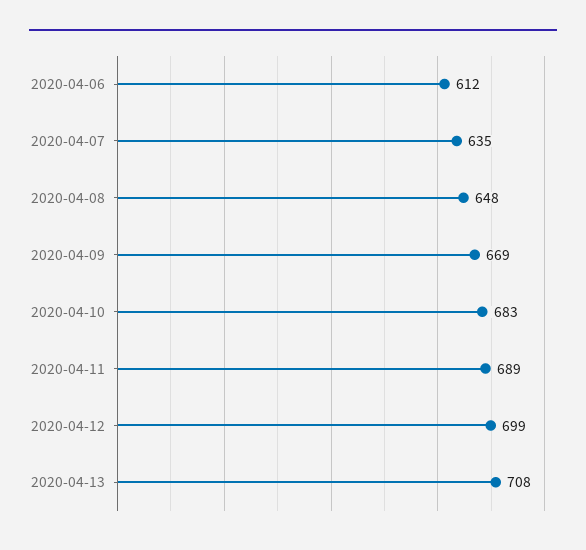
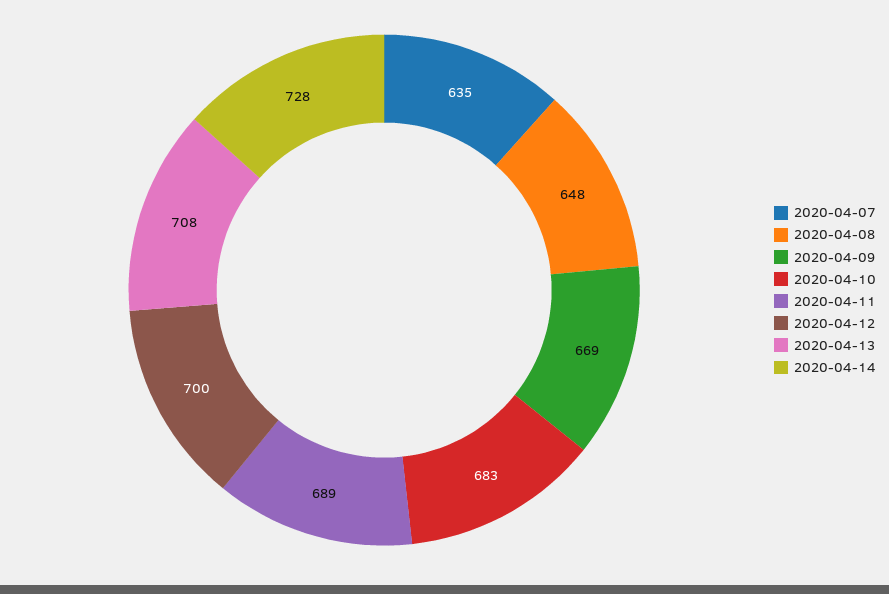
2020-04-06: 612 -> none
2020-04-12: 699 -> 700
2020-04-14: none -> 728

